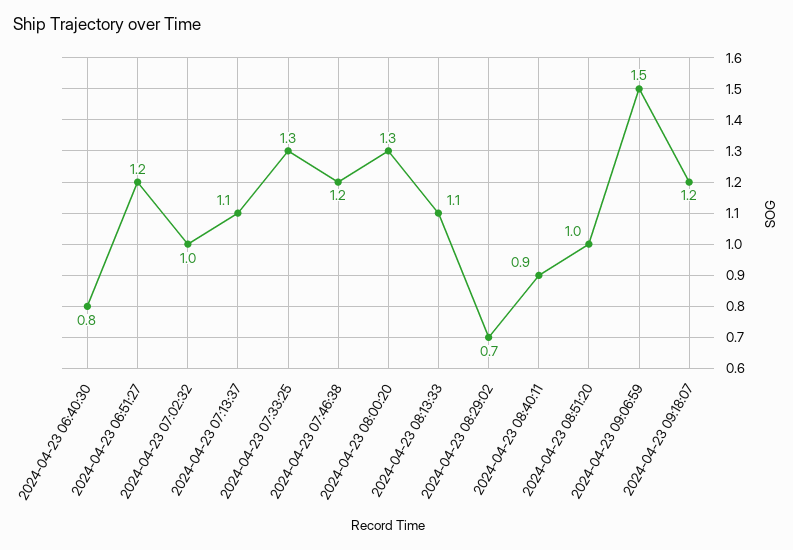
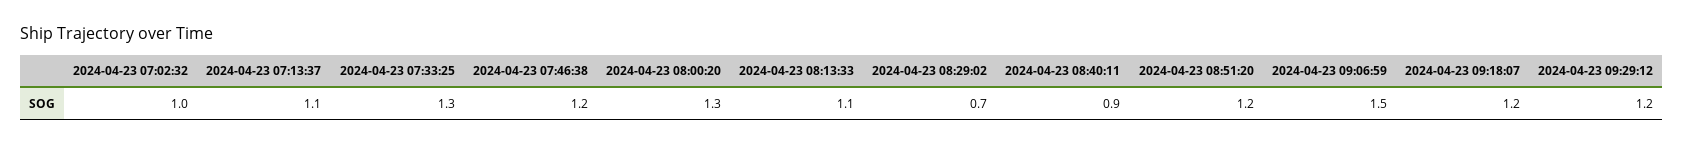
2024-04-23 06:40:30: 0.8 -> none
2024-04-23 06:51:27: 1.2 -> none
2024-04-23 08:51:20: 1 -> 1.2
2024-04-23 09:29:12: none -> 1.2

